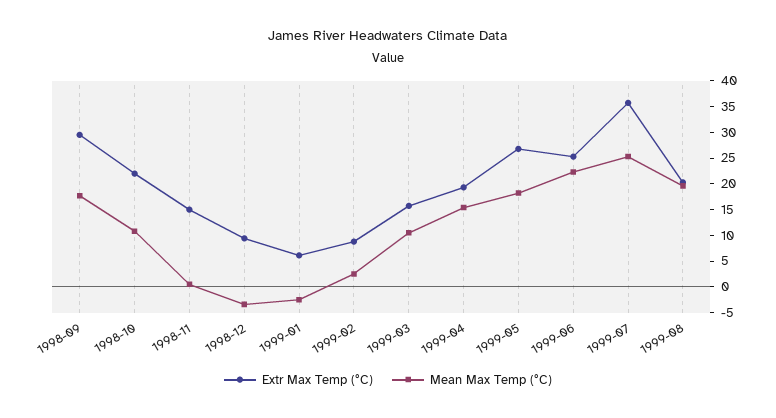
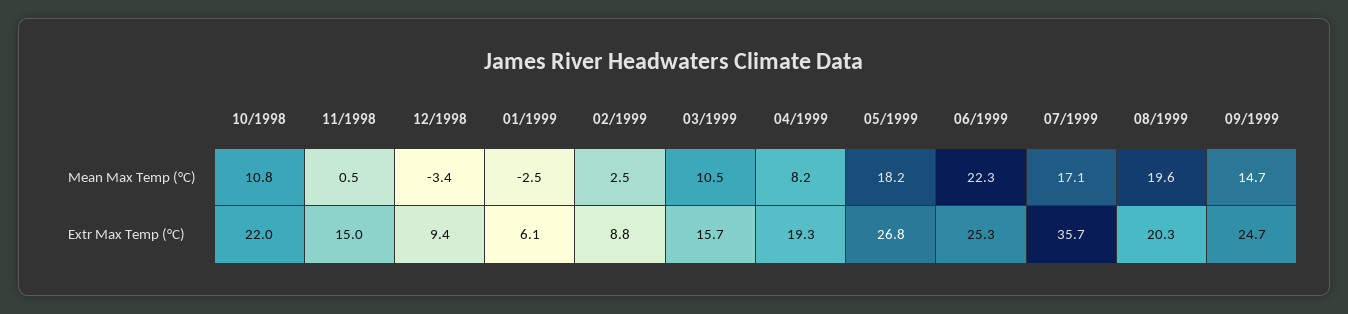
Extr Max Temp (°C), 1998-09: 30 -> none
Mean Max Temp (°C), 1998-09: 17.5 -> none
Mean Max Temp (°C), 1999-04: 15 -> 8.2
Mean Max Temp (°C), 1999-07: 25 -> 17.1
Mean Max Temp (°C), 09/1999: none -> 14.7
Extr Max Temp (°C), 09/1999: none -> 24.7

